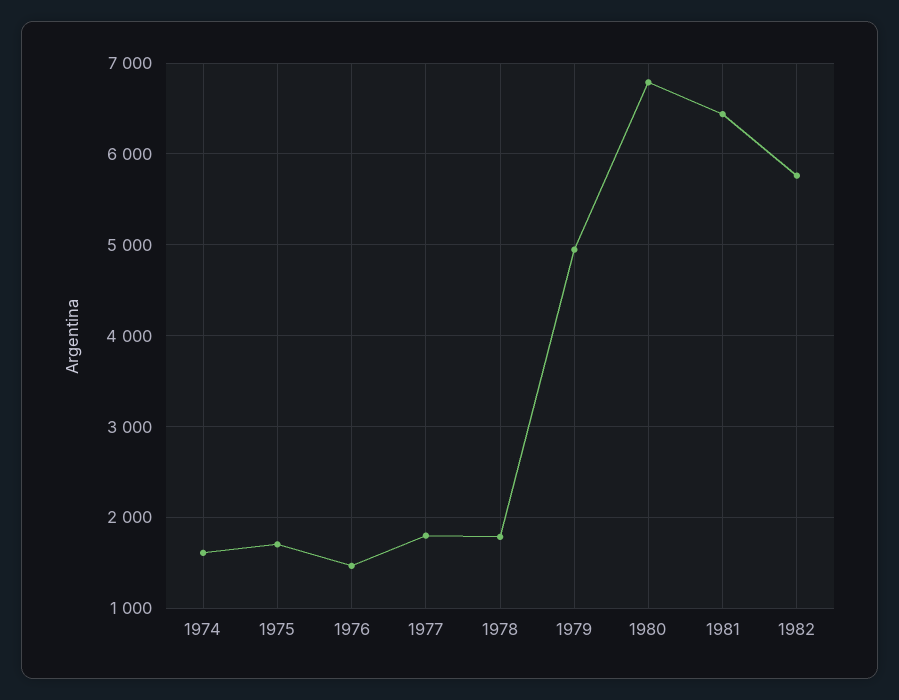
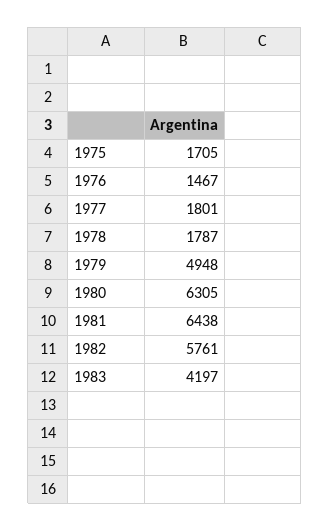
1974: 1600 -> none
1980: 6800 -> 6305
1983: none -> 4197

